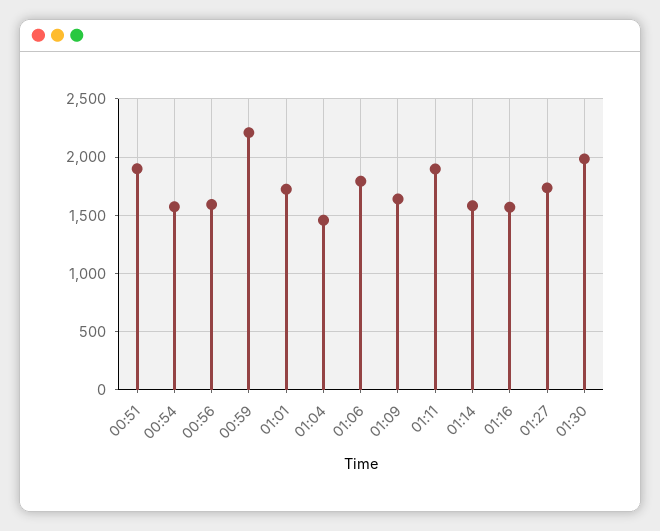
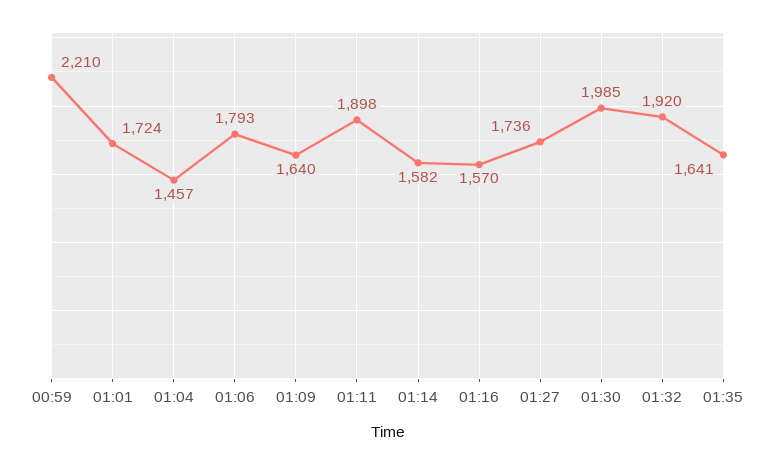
00:51: 1900 -> none
00:54: 1600 -> none
00:56: 1600 -> none
01:32: none -> 1920
01:35: none -> 1641

